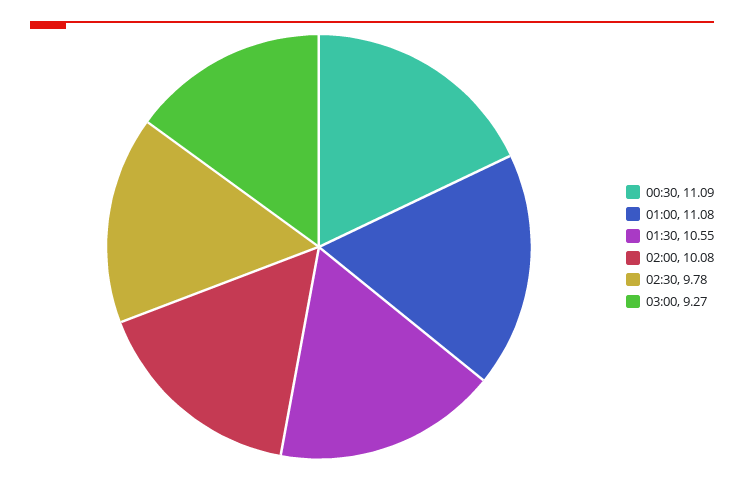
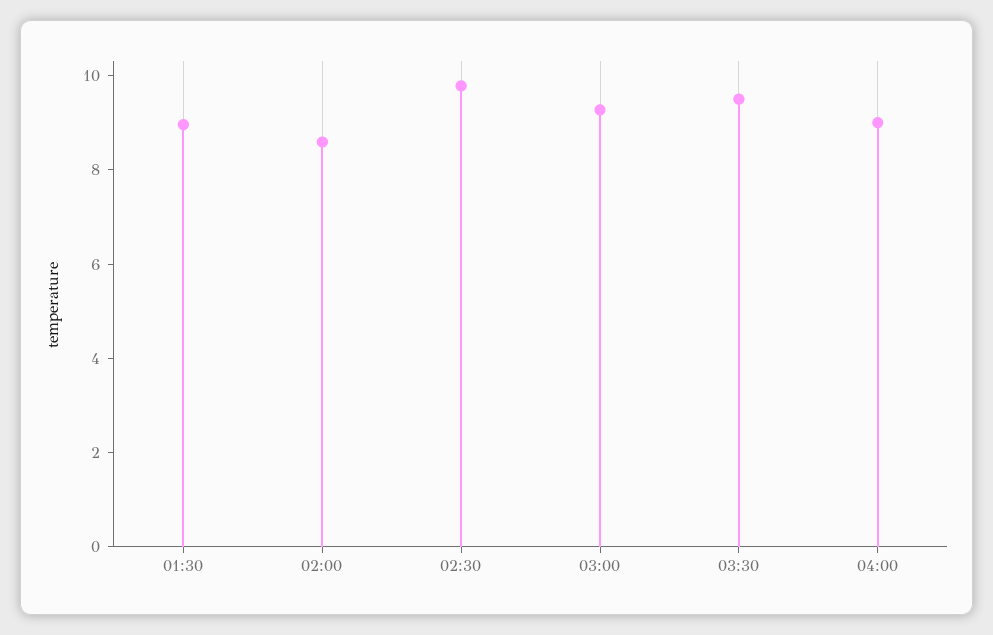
00:30: 11.09 -> none
01:00: 11.08 -> none
01:30: 10.55 -> 9
02:00: 10.08 -> 8.5
03:30: none -> 9.5
04:00: none -> 9

